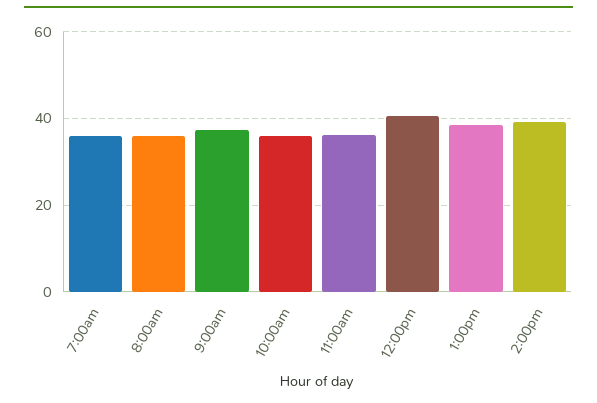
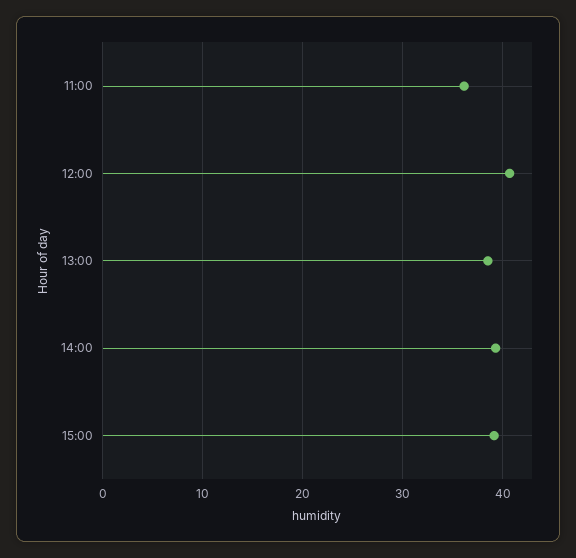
7:00am: 36 -> none
8:00am: 36 -> none
9:00am: 38 -> none
10:00am: 36 -> none
15:00: none -> 39

